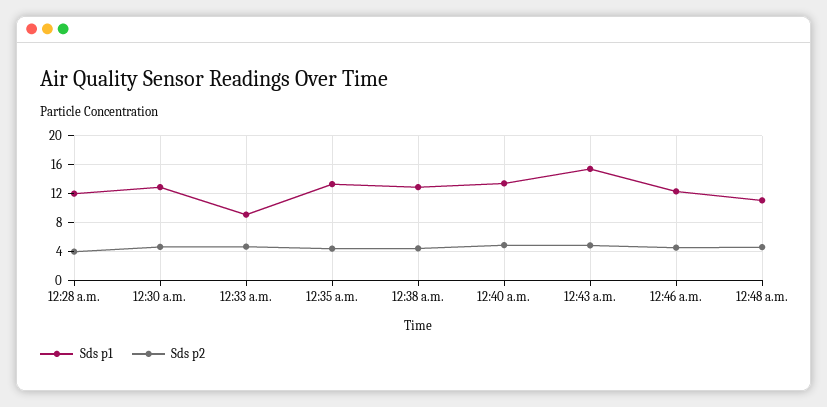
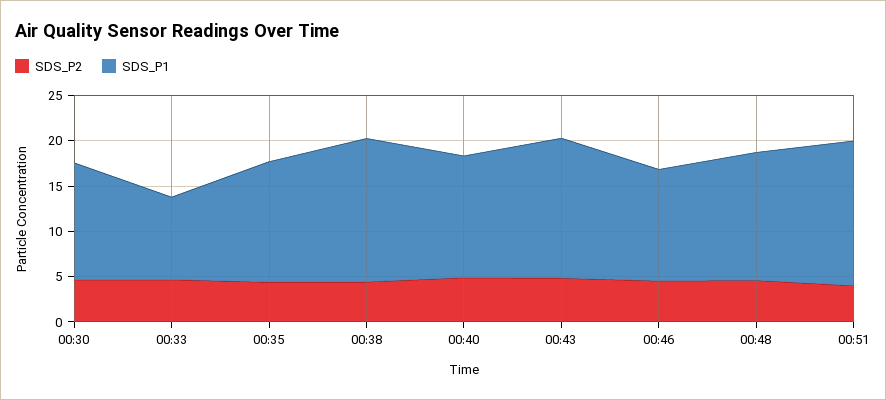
Sds p1, 12:28 a.m.: 12 -> none
Sds p2, 12:28 a.m.: 4 -> none
Sds p1, 12:38 a.m.: 13 -> 16
Sds p1, 12:48 a.m.: 11 -> 14
Sds p2, 00:51: none -> 4
Sds p1, 00:51: none -> 16

